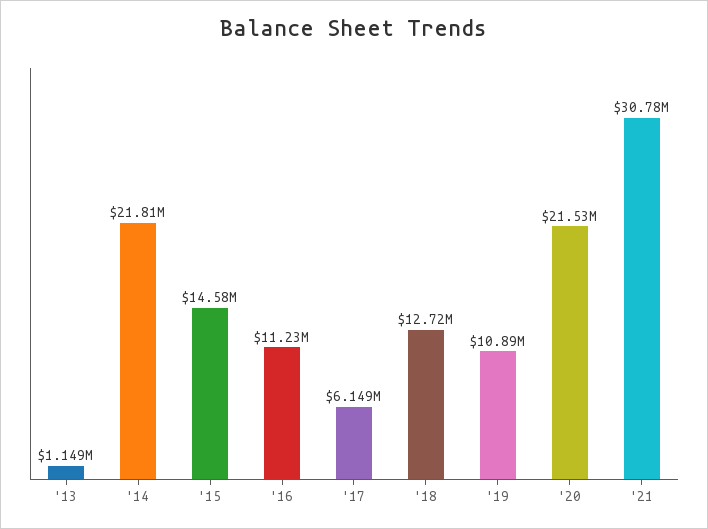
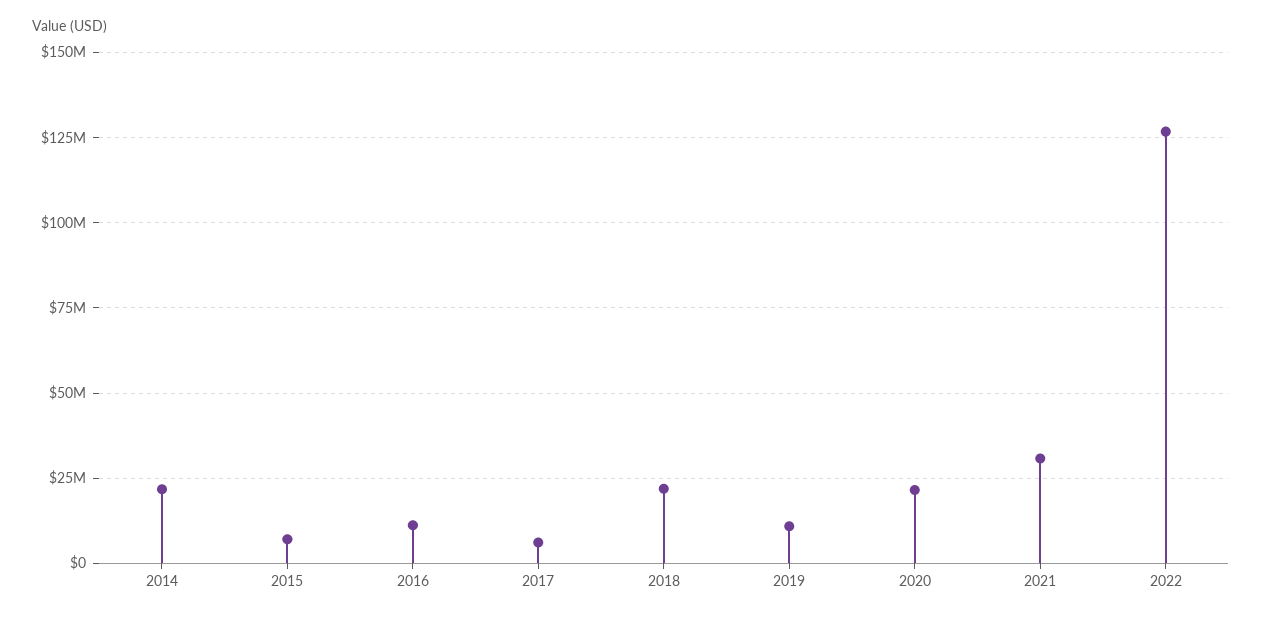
'13: 1149000 -> none
'15: 14580000 -> 7500000
'18: 12720000 -> 22500000
2022: none -> 127500000

